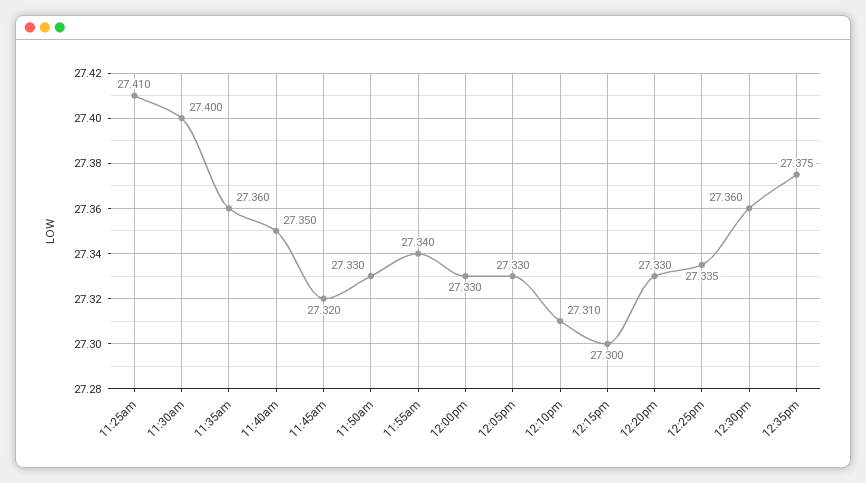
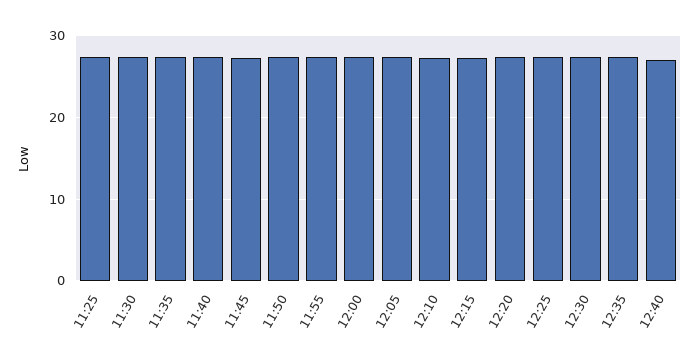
12:40: none -> 27

